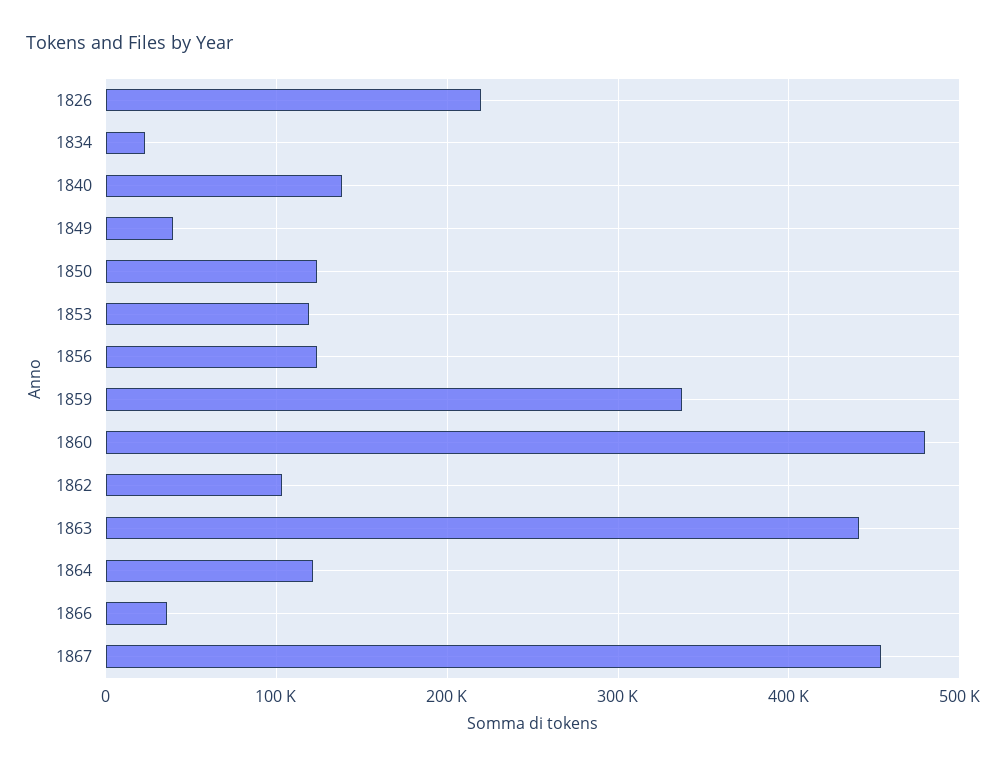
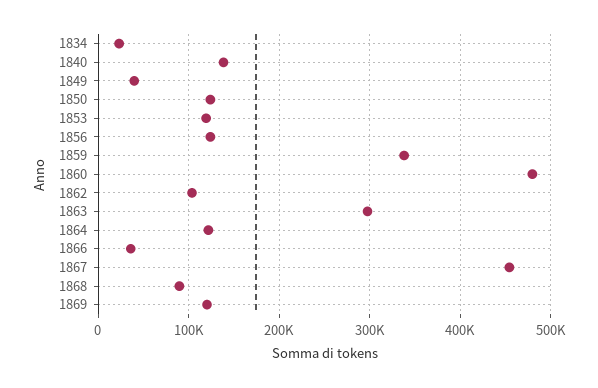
1826: 220000 -> none
1863: 440000 -> 300000
1868: none -> 90000
1869: none -> 120000

